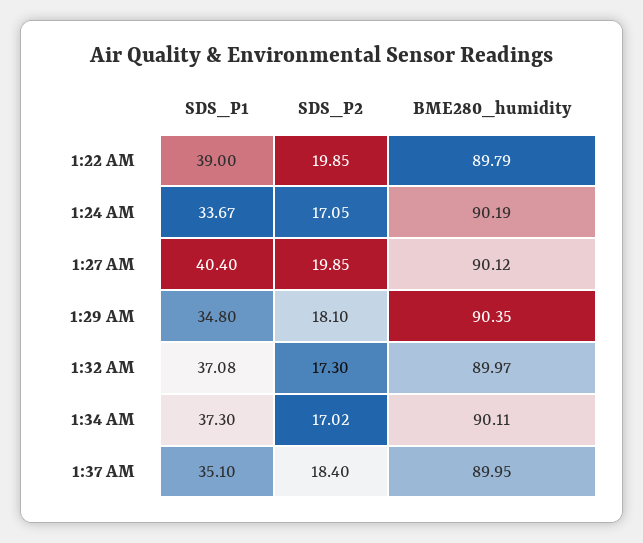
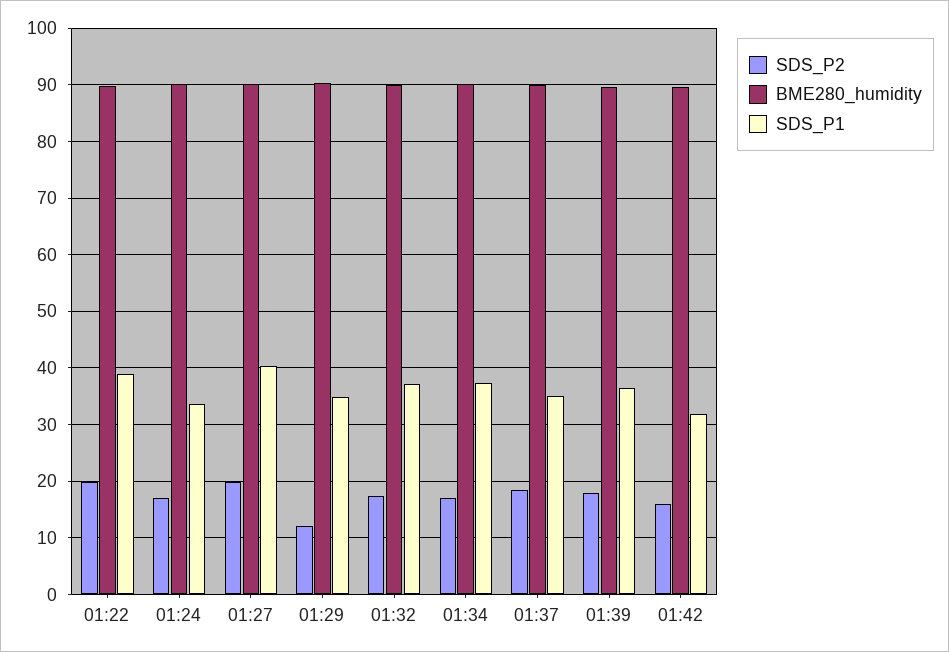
SDS_P2, 1:29 AM: 18.1 -> 12
SDS_P2, 01:39: none -> 18
BME280_humidity, 01:39: none -> 90
SDS_P1, 01:39: none -> 36
SDS_P2, 01:42: none -> 16
BME280_humidity, 01:42: none -> 90
SDS_P1, 01:42: none -> 32

